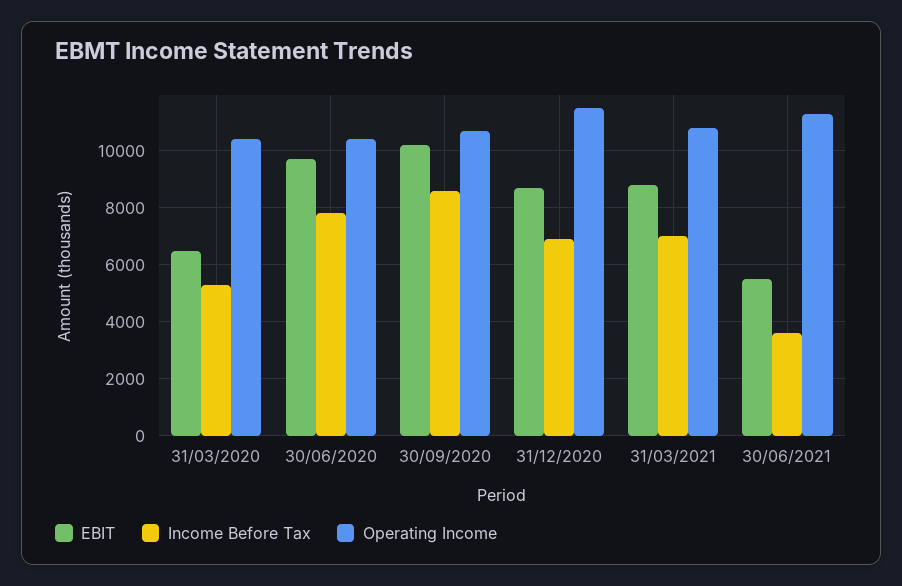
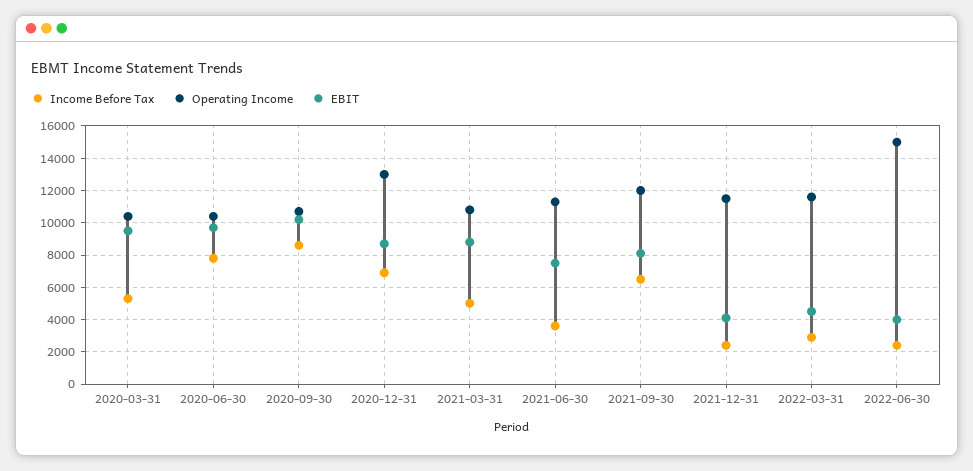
EBIT, 31/03/2020: 6500 -> 9500
Operating Income, 31/12/2020: 11500 -> 13000
Income Before Tax, 31/03/2021: 7000 -> 5000
EBIT, 30/06/2021: 5500 -> 7500
Income Before Tax, 2021-09-30: none -> 6500
Operating Income, 2021-09-30: none -> 12000
EBIT, 2021-09-30: none -> 8000
Income Before Tax, 2021-12-31: none -> 2500
Operating Income, 2021-12-31: none -> 11500
EBIT, 2021-12-31: none -> 4000
Income Before Tax, 2022-03-31: none -> 3000
Operating Income, 2022-03-31: none -> 11500
EBIT, 2022-03-31: none -> 4500
Income Before Tax, 2022-06-30: none -> 2500
Operating Income, 2022-06-30: none -> 15000
EBIT, 2022-06-30: none -> 4000

